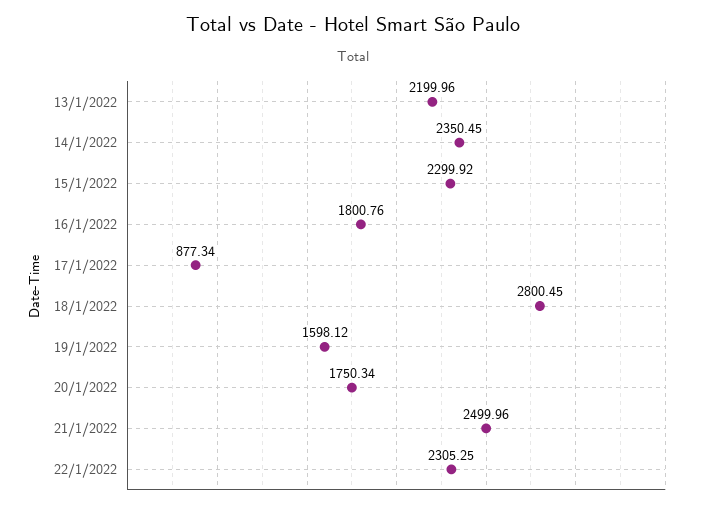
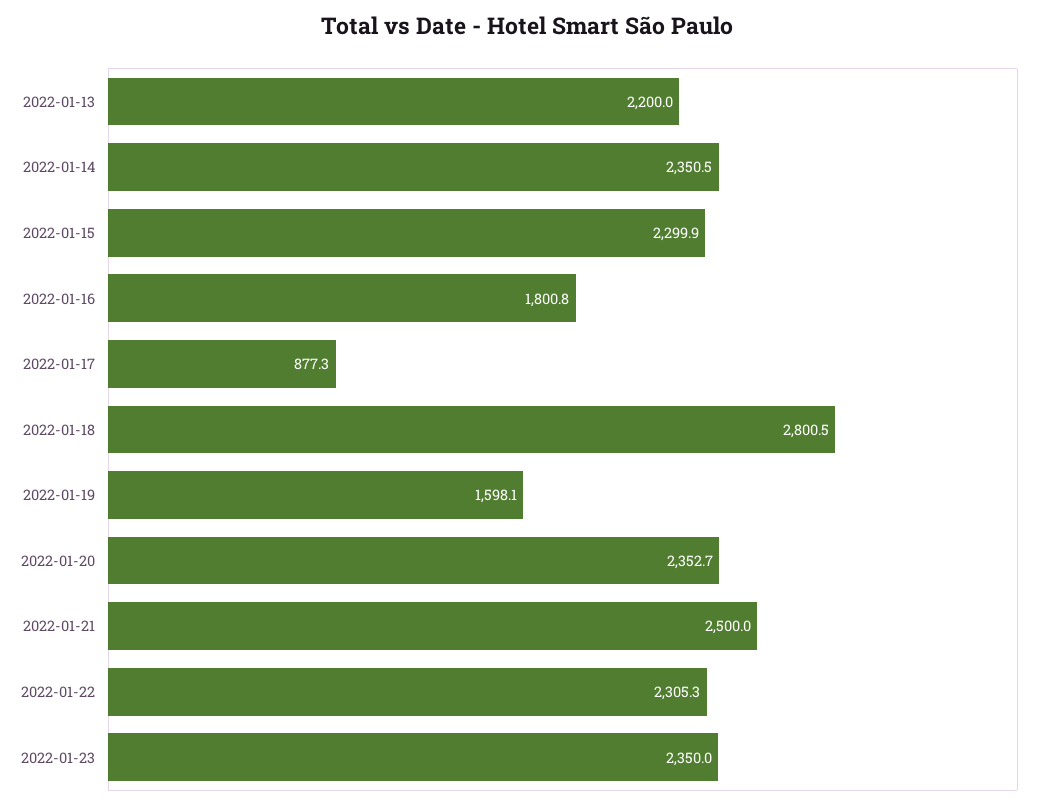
20/1/2022: 1750.34 -> 2352.7
2022-01-23: none -> 2350

